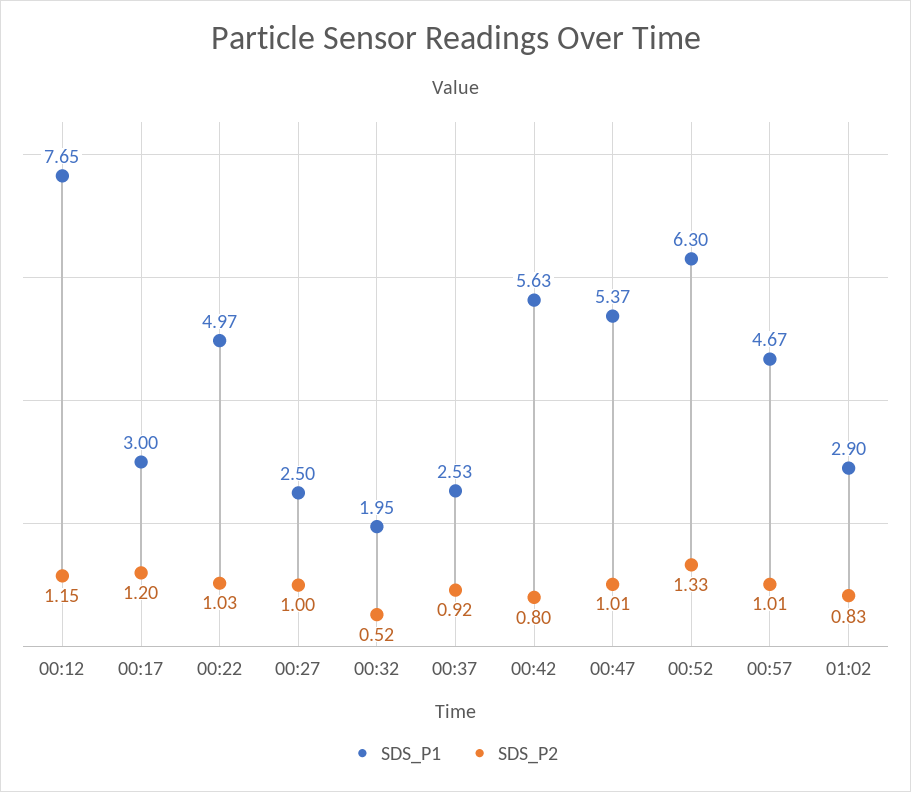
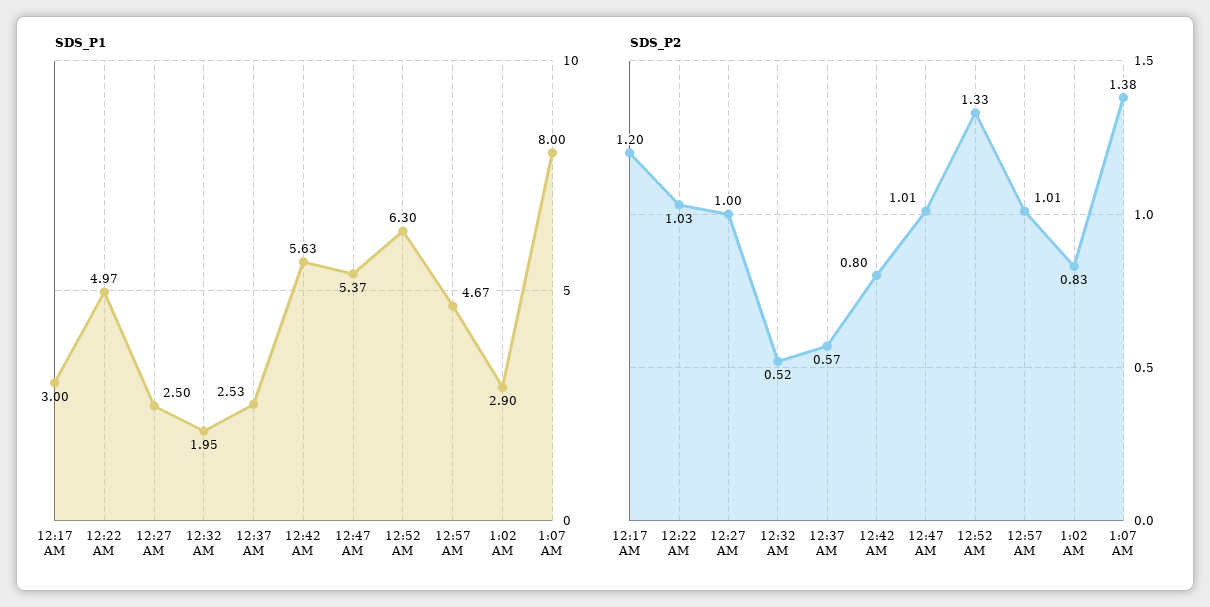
SDS_P1, 00:12: 7.65 -> none
SDS_P2, 00:12: 1.15 -> none
SDS_P2, 00:37: 0.92 -> 0.57
SDS_P1, 1:07 AM: none -> 8
SDS_P2, 1:07 AM: none -> 1.38

